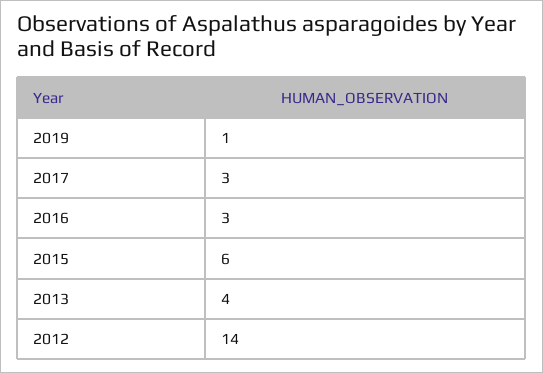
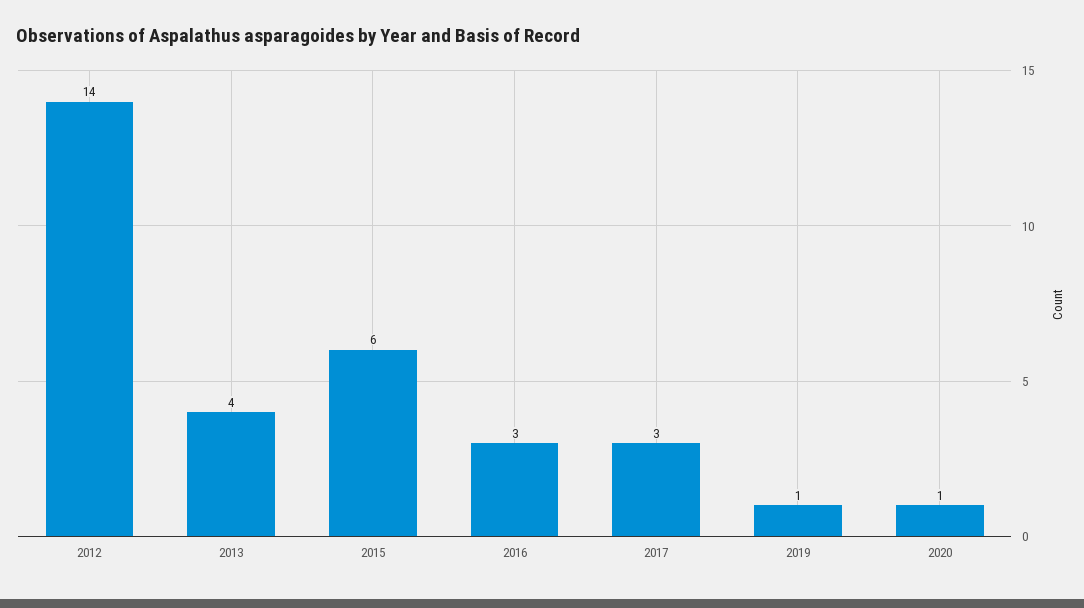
2020: none -> 1

